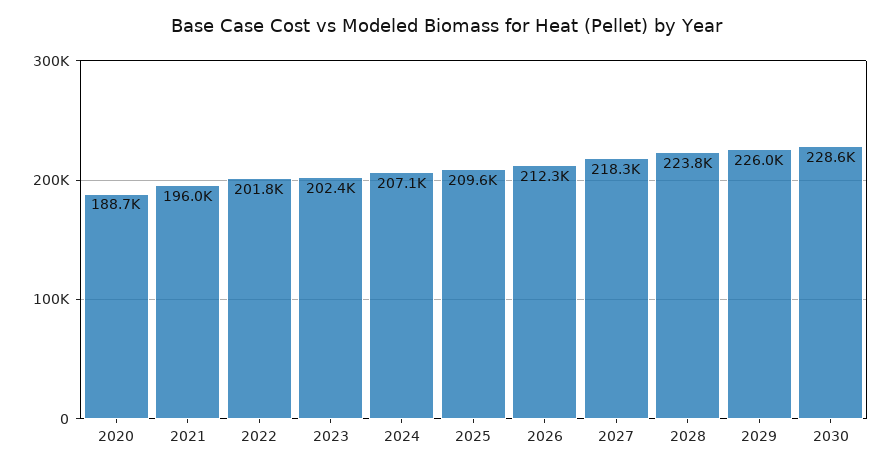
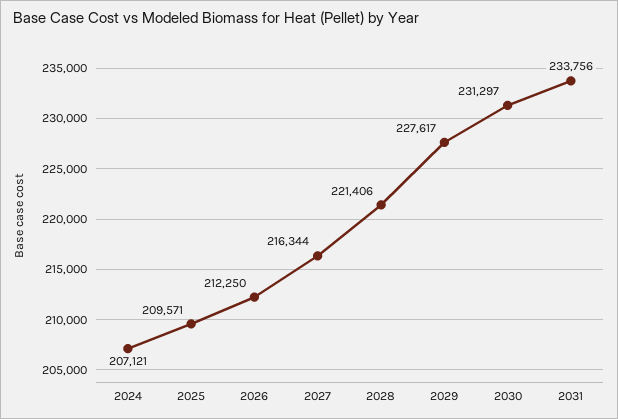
2020: 188700 -> none
2021: 196000 -> none
2022: 201800 -> none
2023: 202400 -> none
2027: 218300 -> 216344
2028: 223800 -> 221406
2029: 226000 -> 227617
2030: 228600 -> 231297
2031: none -> 233756

